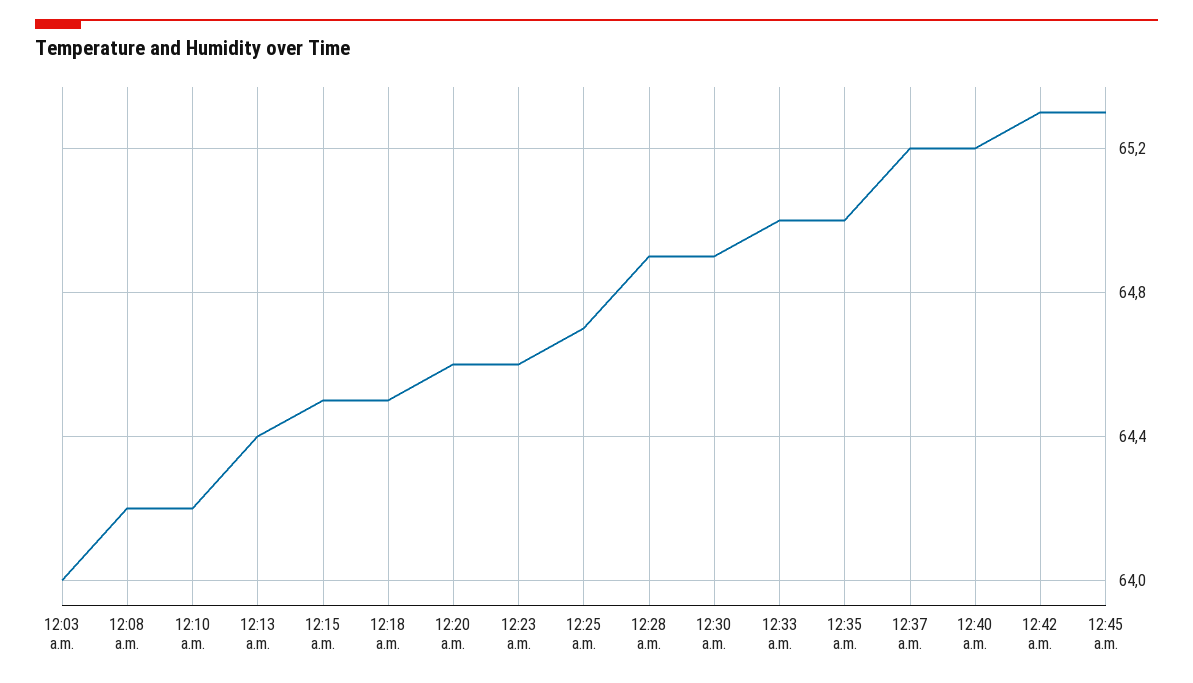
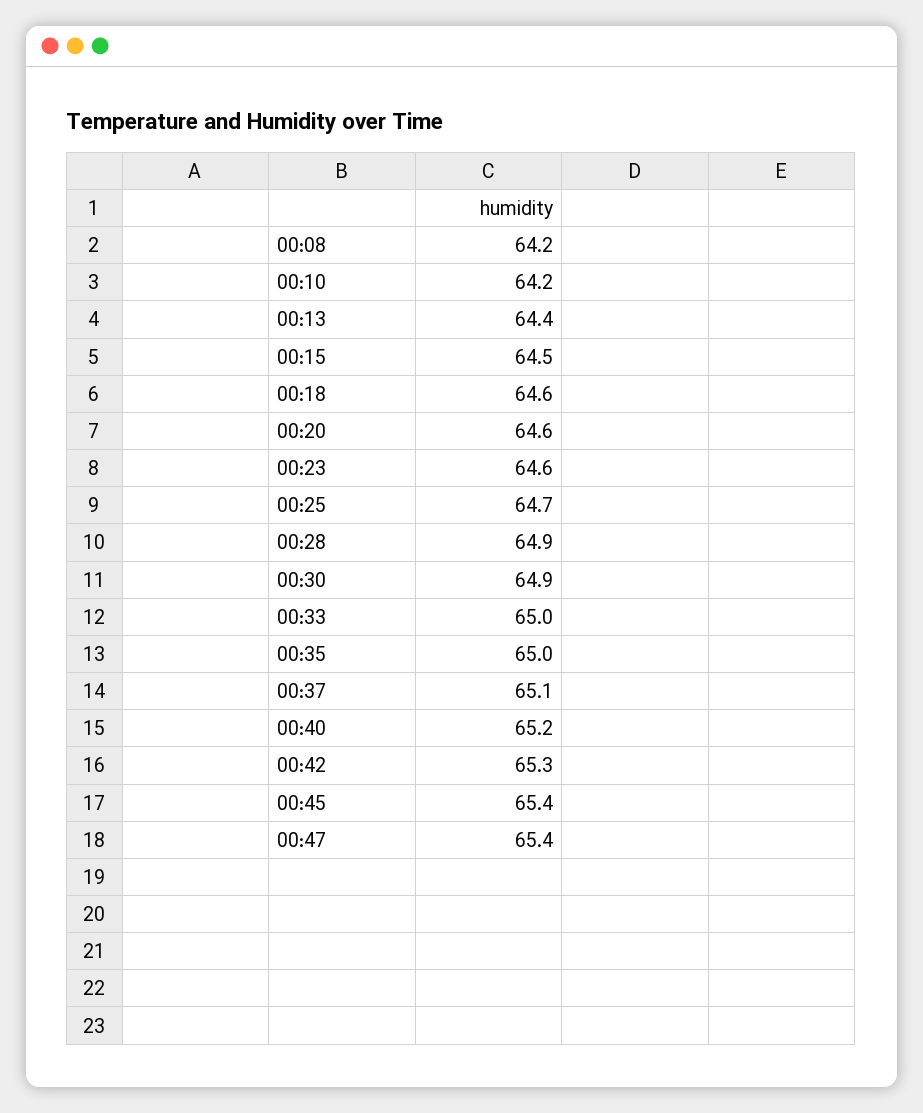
12:03 a.m.: 64 -> none
12:18 a.m.: 64.5 -> 64.6
12:37 a.m.: 65.2 -> 65.1
12:45 a.m.: 65.3 -> 65.4
00:47: none -> 65.4

